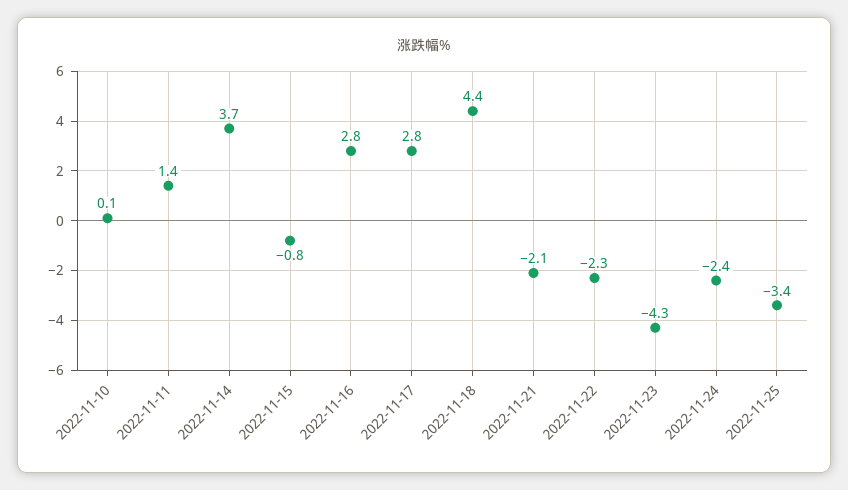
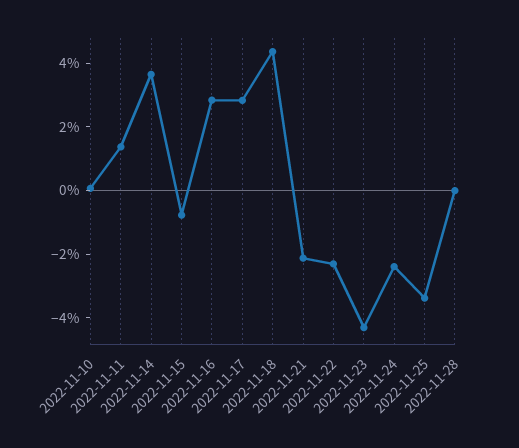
2022-11-28: none -> 0

